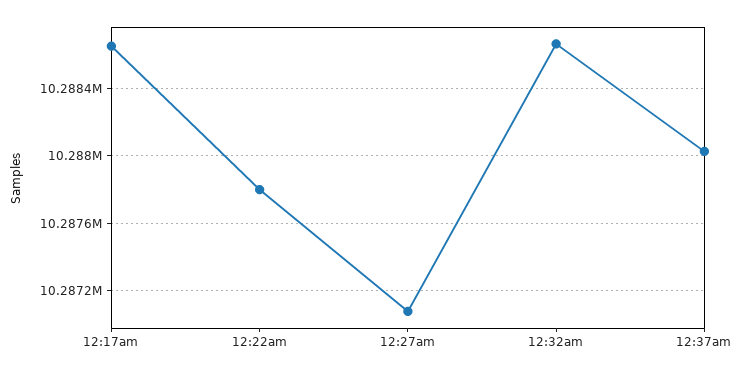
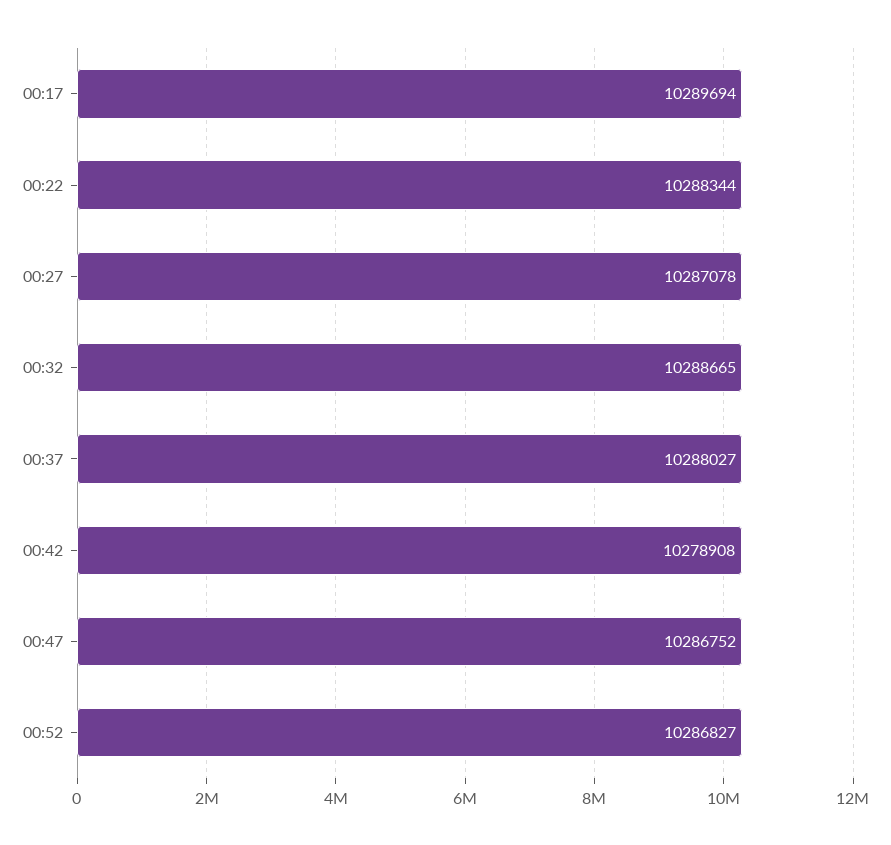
12:17am: 10288650 -> 10289694
12:22am: 10287800 -> 10288344
00:42: none -> 10278908
00:47: none -> 10286752
00:52: none -> 10286827

